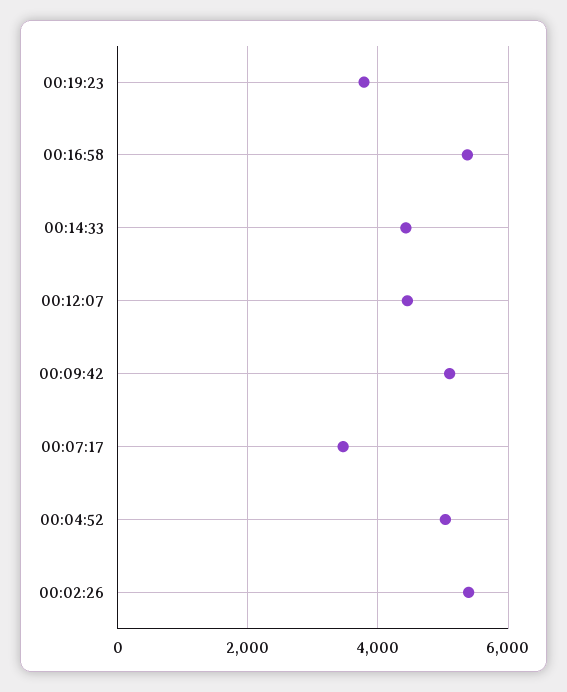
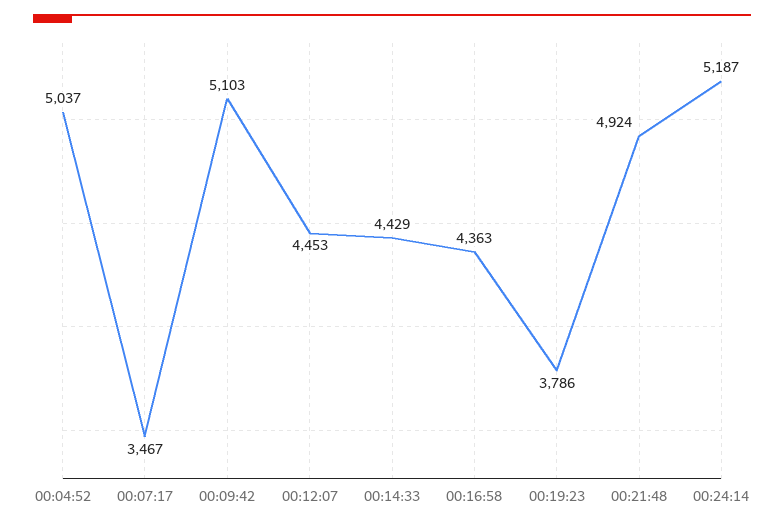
00:16:58: 5400 -> 4363
00:02:26: 5400 -> none
00:21:48: none -> 4924
00:24:14: none -> 5187

